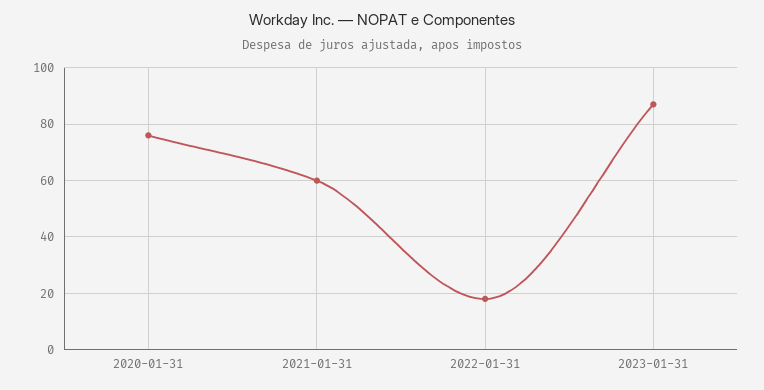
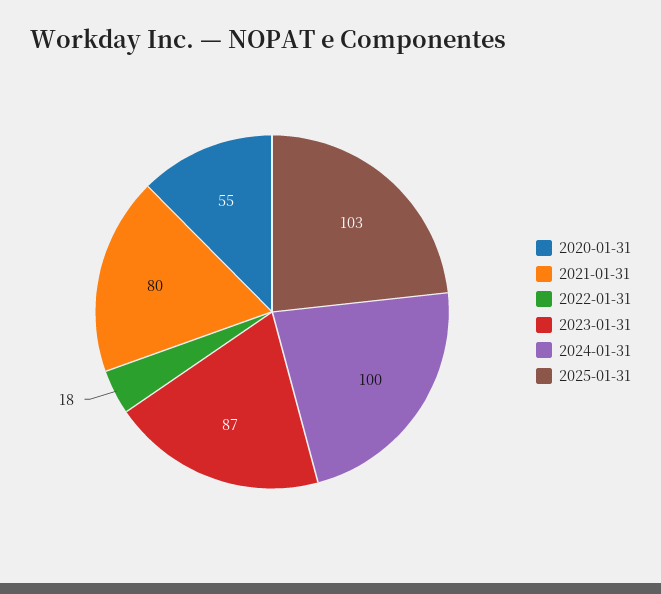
2020-01-31: 75 -> 55
2021-01-31: 60 -> 80
2024-01-31: none -> 100
2025-01-31: none -> 103

